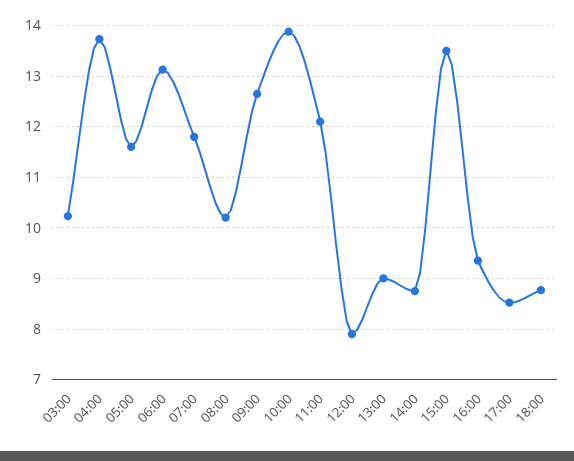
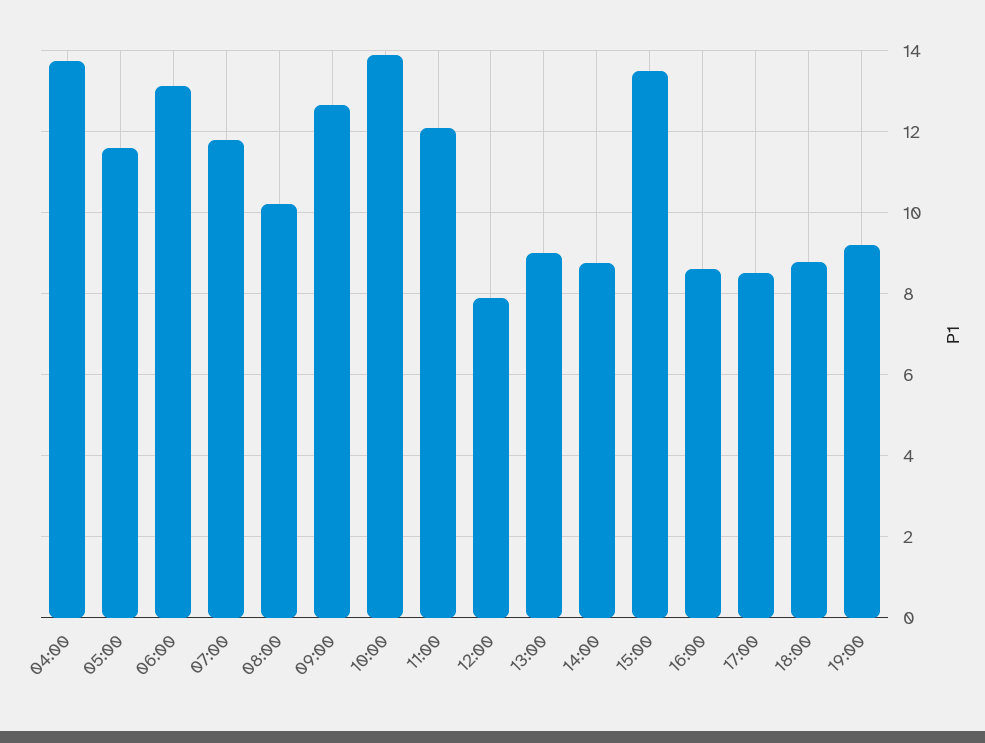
03:00: 10.2 -> none
16:00: 9.4 -> 8.6
19:00: none -> 9.2

